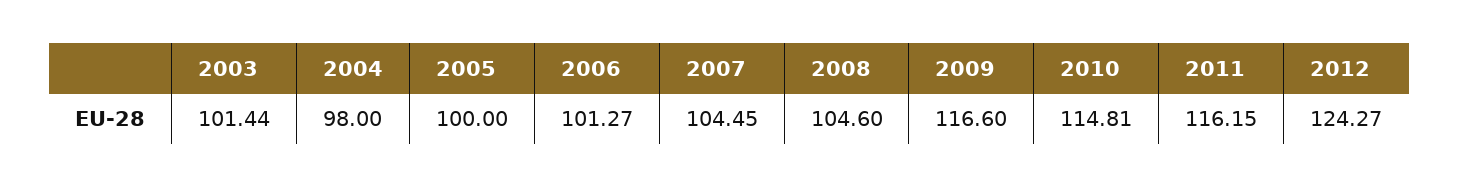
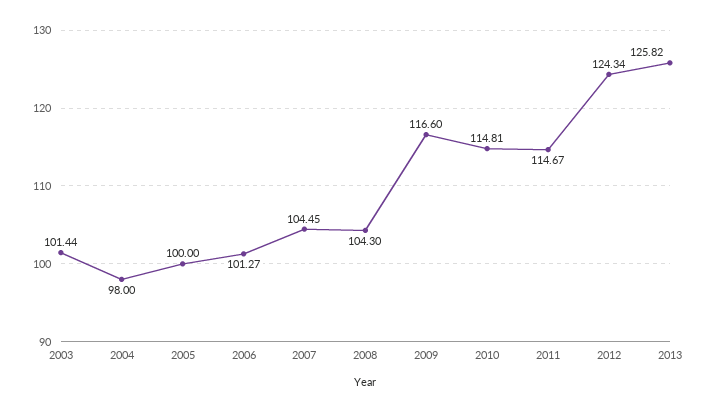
2008: 104.6 -> 104.3
2011: 116.15 -> 114.67
2012: 124.27 -> 124.34
2013: none -> 125.82

